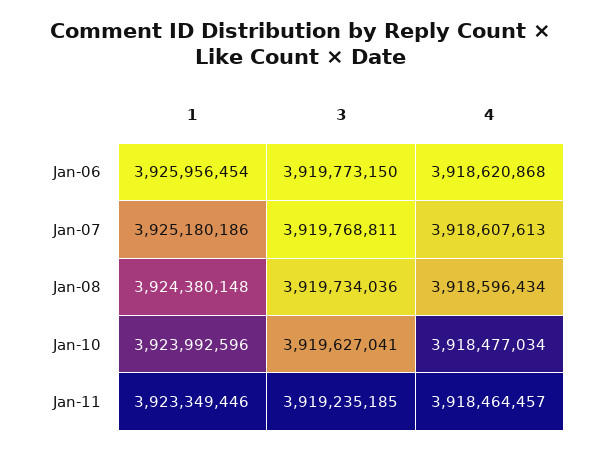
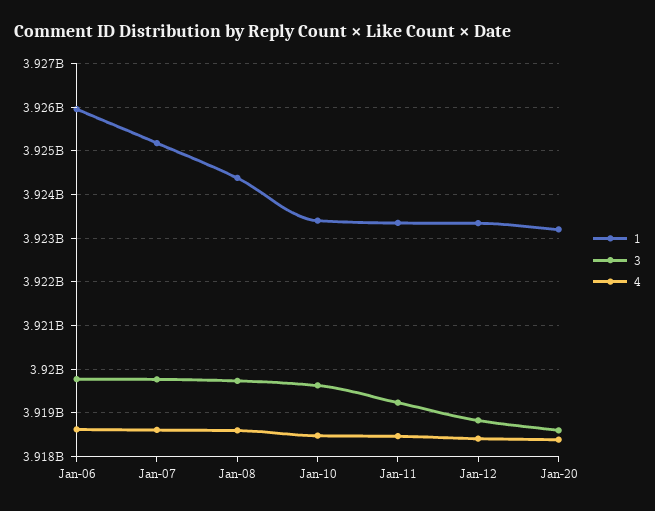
1, Jan-10: 3923992596 -> 3923400000
1, Jan-12: none -> 3923400000
3, Jan-12: none -> 3918800000
4, Jan-12: none -> 3918400000
1, Jan-20: none -> 3923200000
3, Jan-20: none -> 3918600000
4, Jan-20: none -> 3918400000

